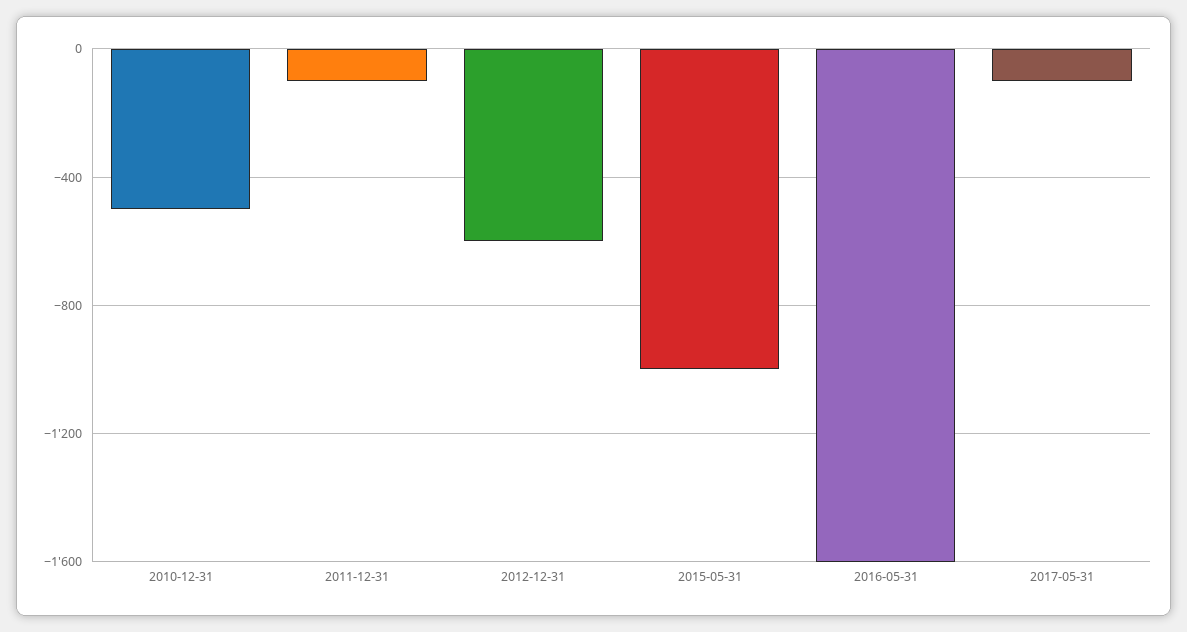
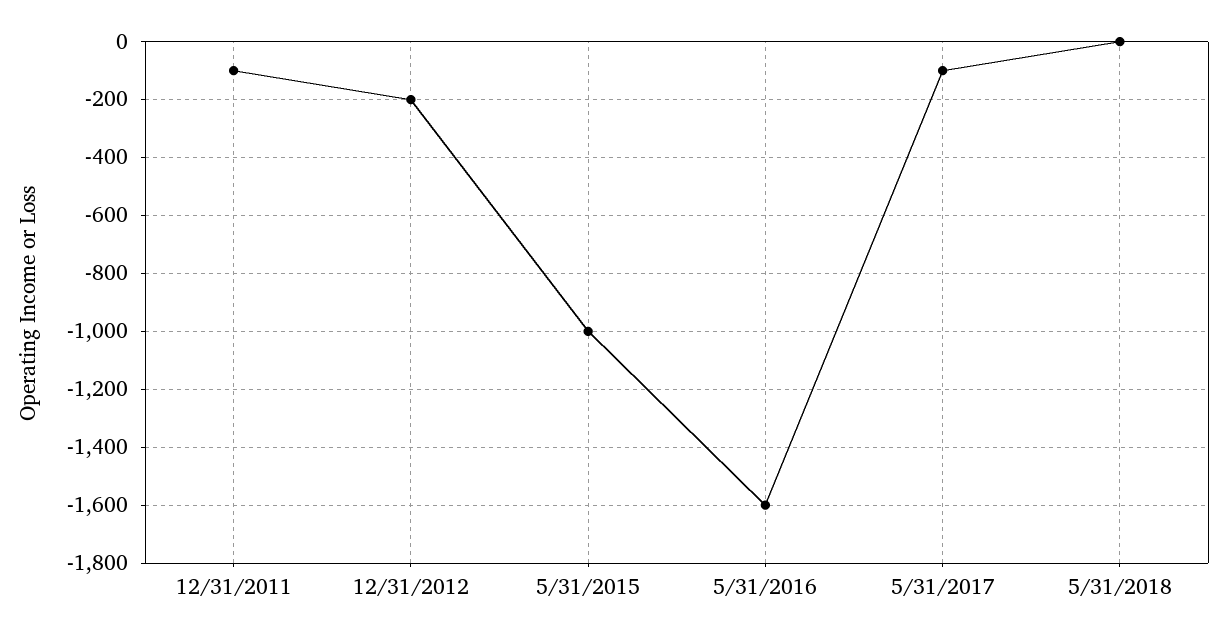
2010-12-31: -500 -> none
2012-12-31: -600 -> -200
5/31/2018: none -> 0

